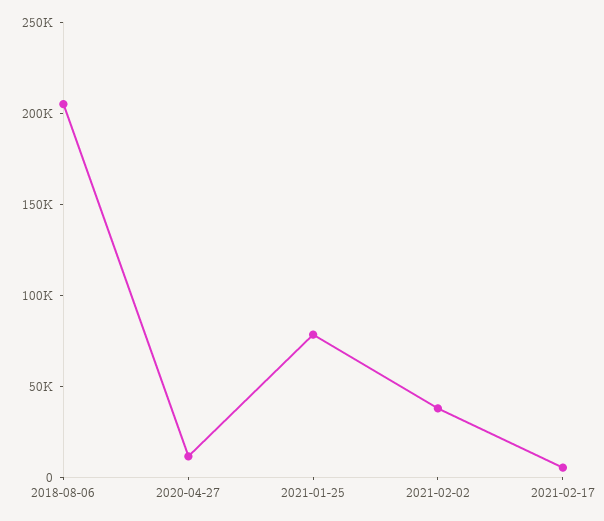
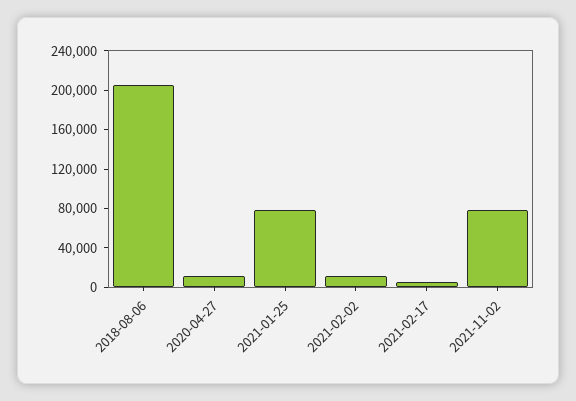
2021-02-02: 40000 -> 10000
2021-11-02: none -> 80000

